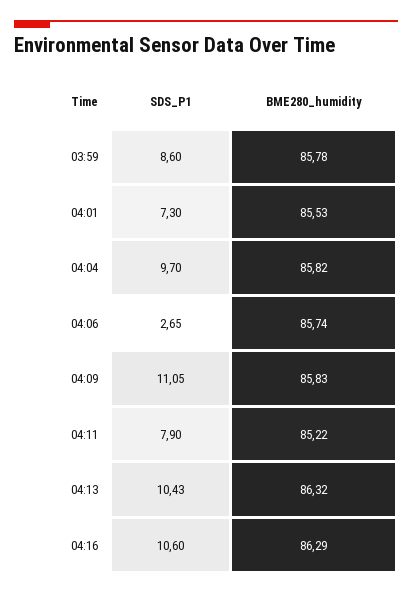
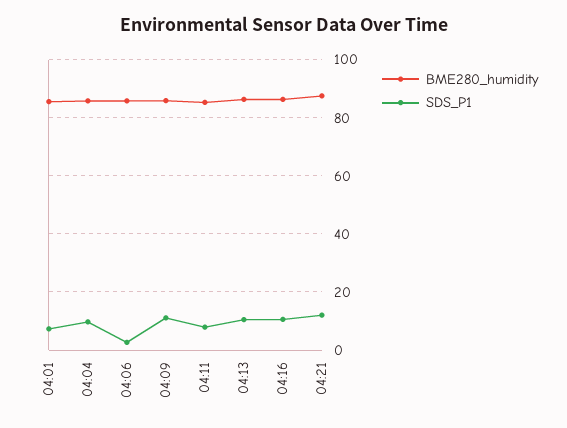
SDS_P1, 03:59: 8.6 -> none
BME280_humidity, 03:59: 85.78 -> none
BME280_humidity, 04:21: none -> 87.5
SDS_P1, 04:21: none -> 12.5

